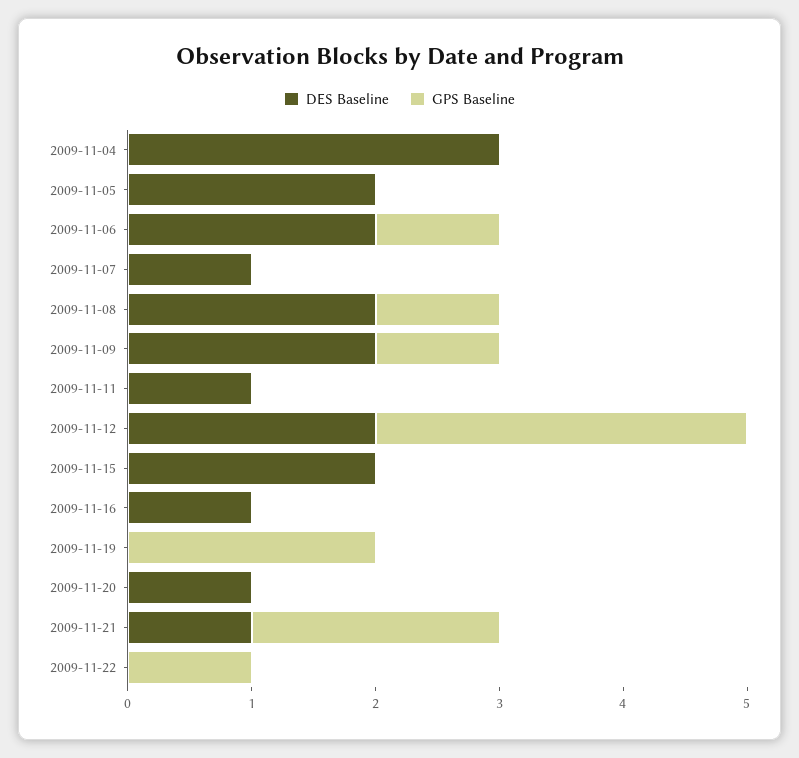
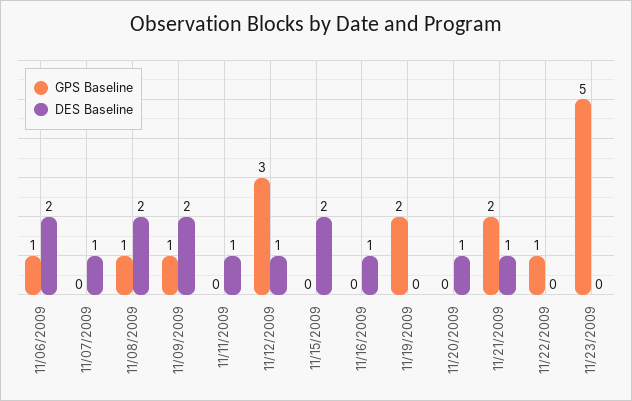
DES Baseline, 2009-11-04: 3 -> none
GPS Baseline, 2009-11-04: 0 -> none
DES Baseline, 2009-11-05: 2 -> none
GPS Baseline, 2009-11-05: 0 -> none
DES Baseline, 2009-11-12: 2 -> 1
GPS Baseline, 11/23/2009: none -> 5
DES Baseline, 11/23/2009: none -> 0

